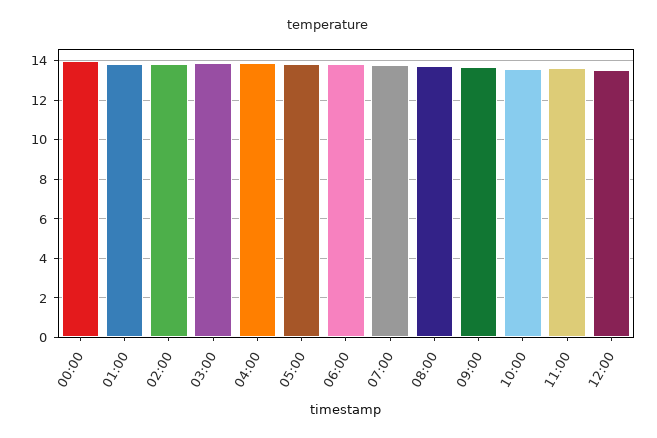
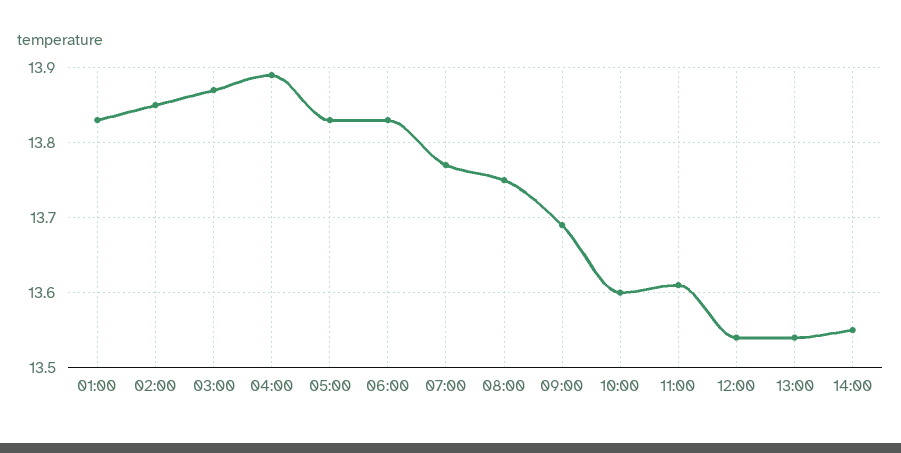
00:00: 14 -> none
13:00: none -> 13.54
14:00: none -> 13.55

